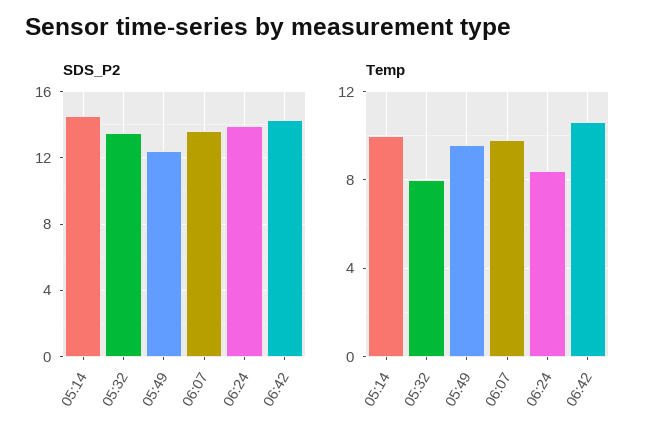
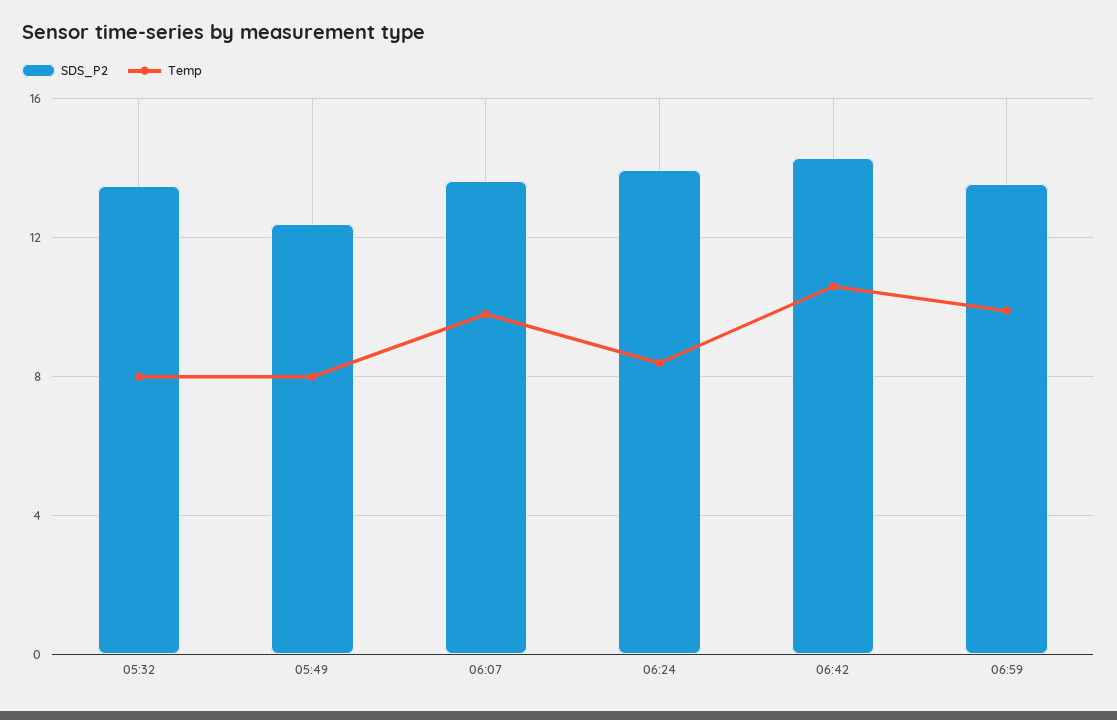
SDS_P2, 05:14: 14.5 -> none
Temp, 05:14: 10 -> none
Temp, 05:49: 9.5 -> 8
SDS_P2, 06:59: none -> 13.5
Temp, 06:59: none -> 10

